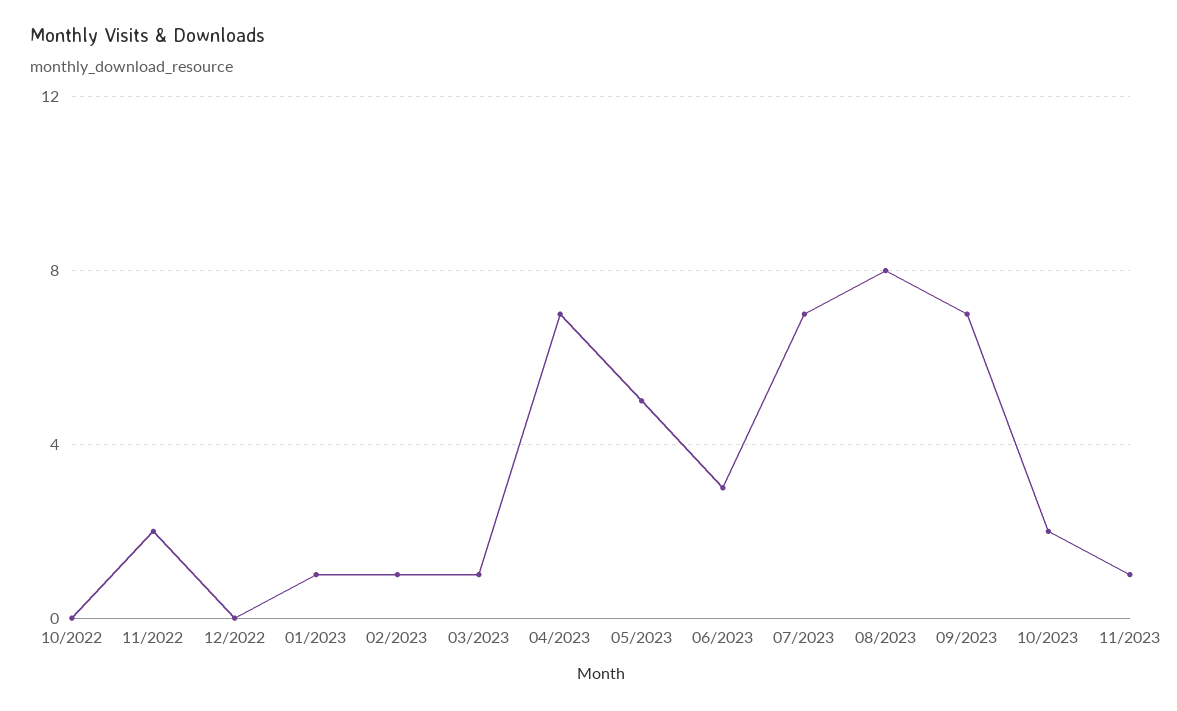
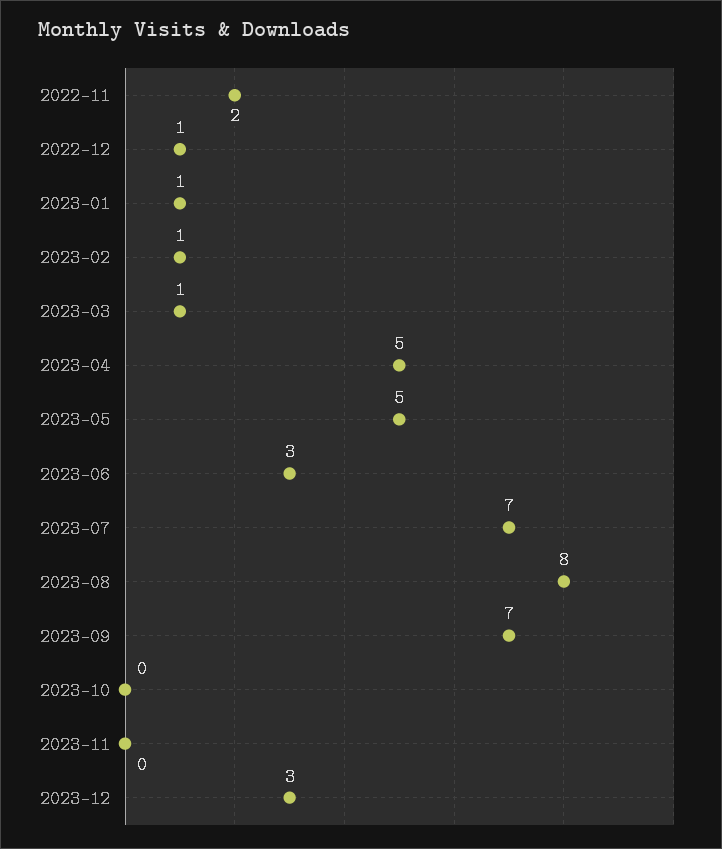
10/2022: 0 -> none
12/2022: 0 -> 1
04/2023: 7 -> 5
10/2023: 2 -> 0
11/2023: 1 -> 0
2023-12: none -> 3

